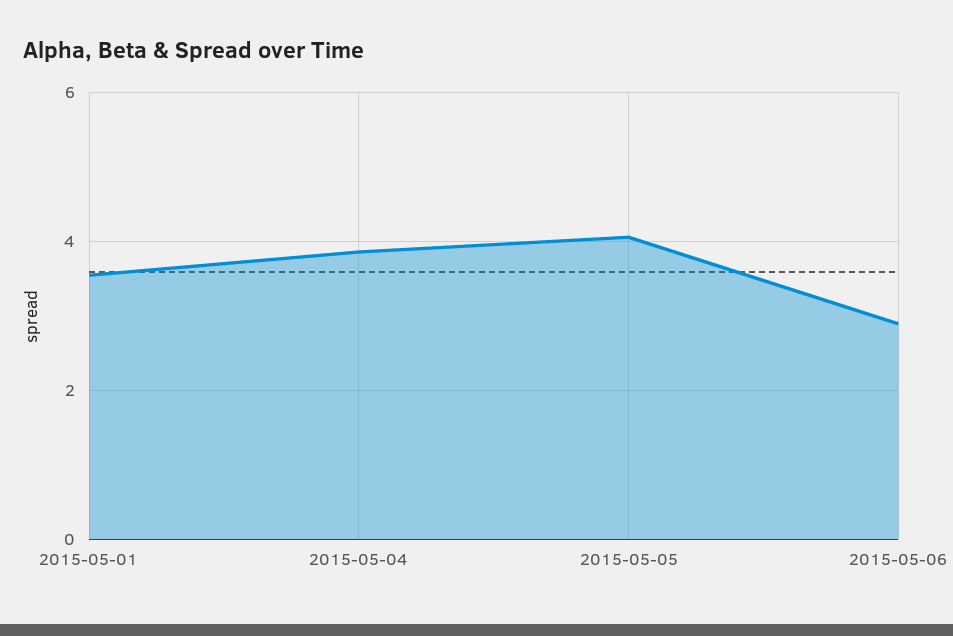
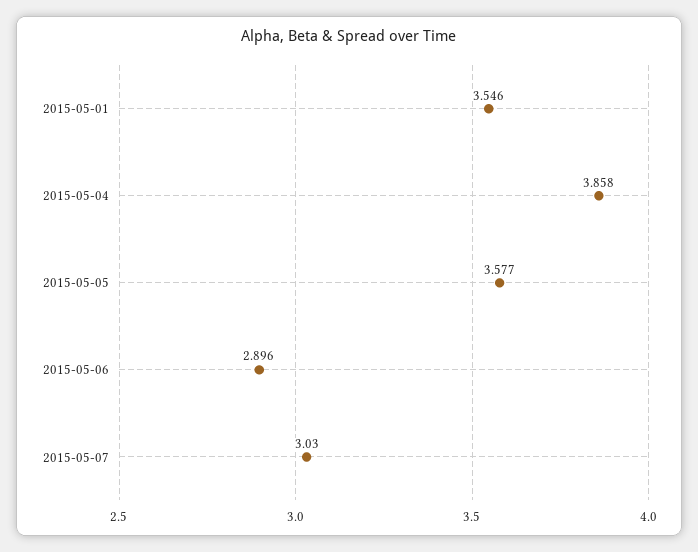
2015-05-05: 4 -> 3.577
2015-05-07: none -> 3.03

